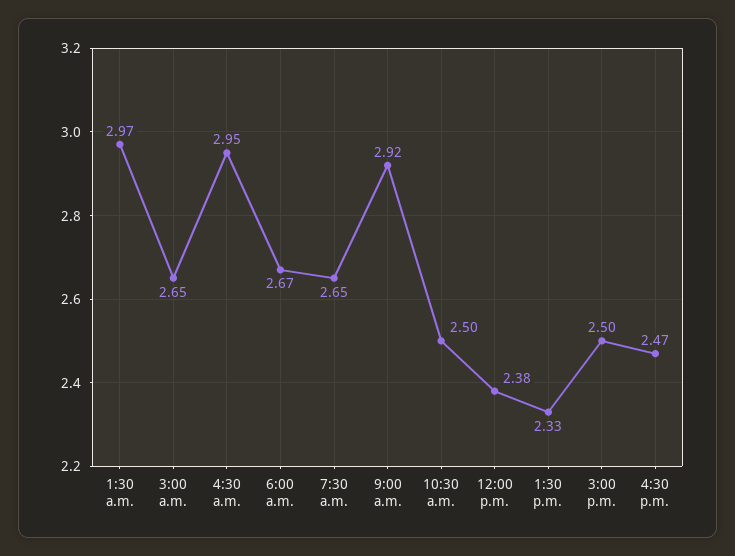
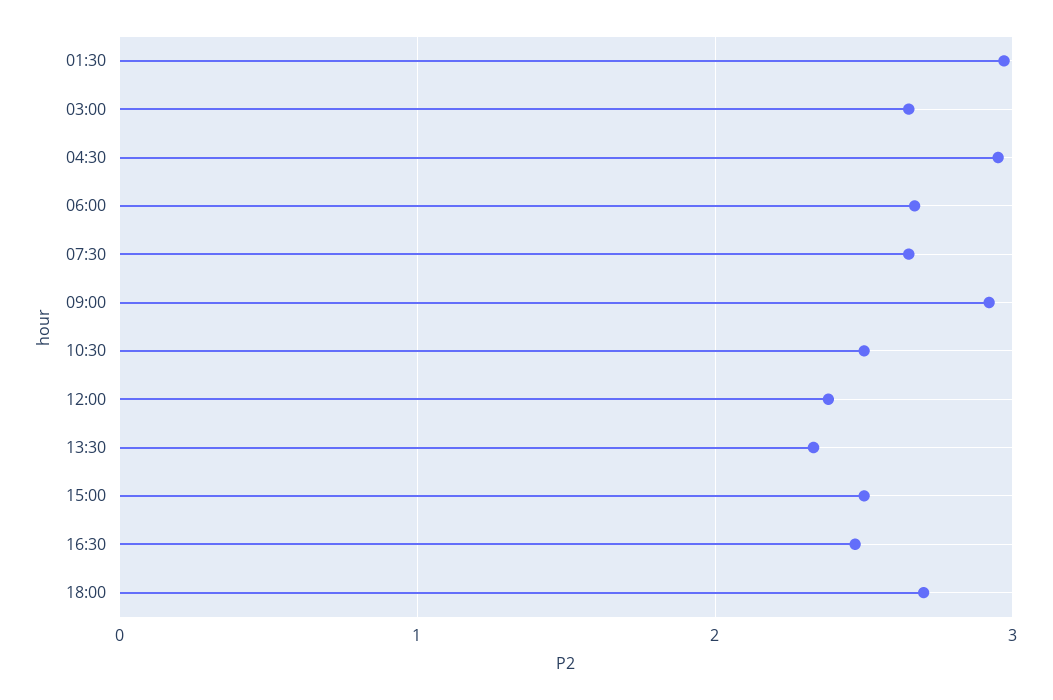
18:00: none -> 2.7

